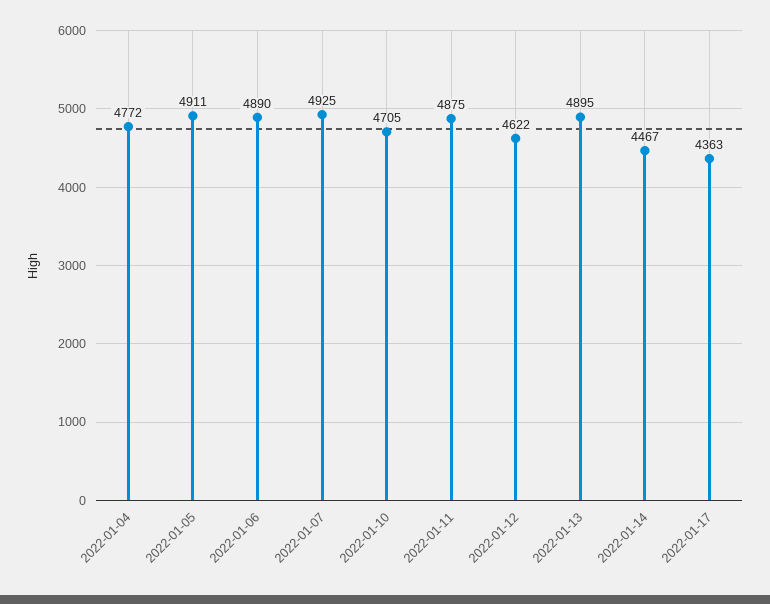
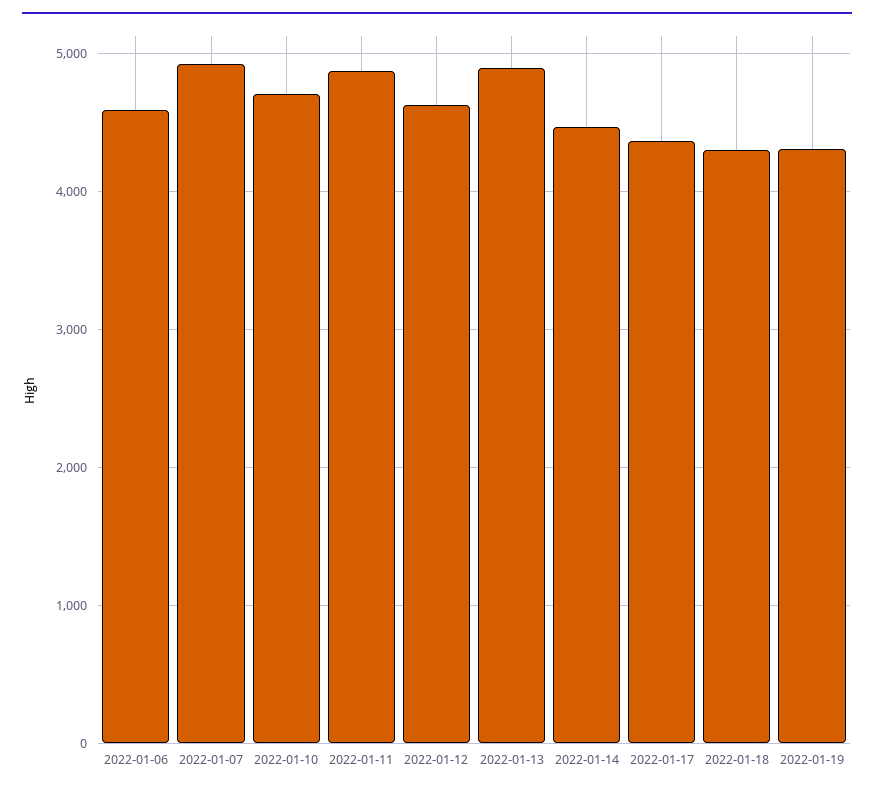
2022-01-04: 4772 -> none
2022-01-05: 4911 -> none
2022-01-06: 4890 -> 4600
2022-01-18: none -> 4300
2022-01-19: none -> 4300

